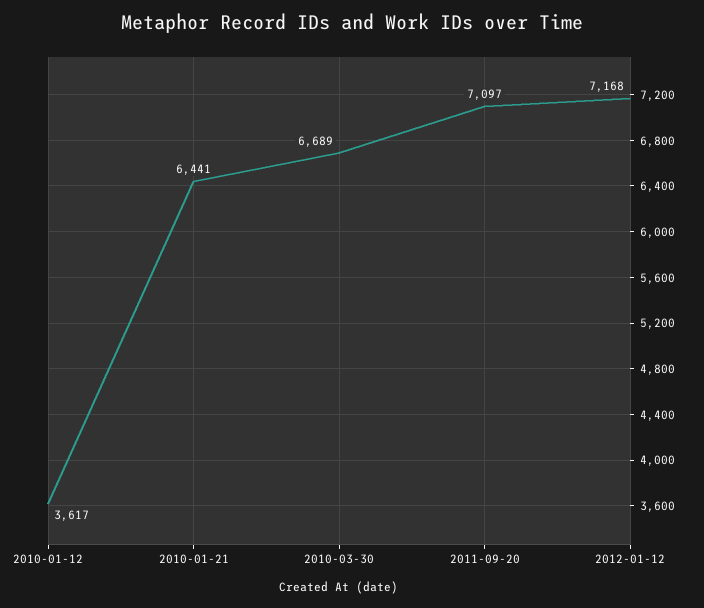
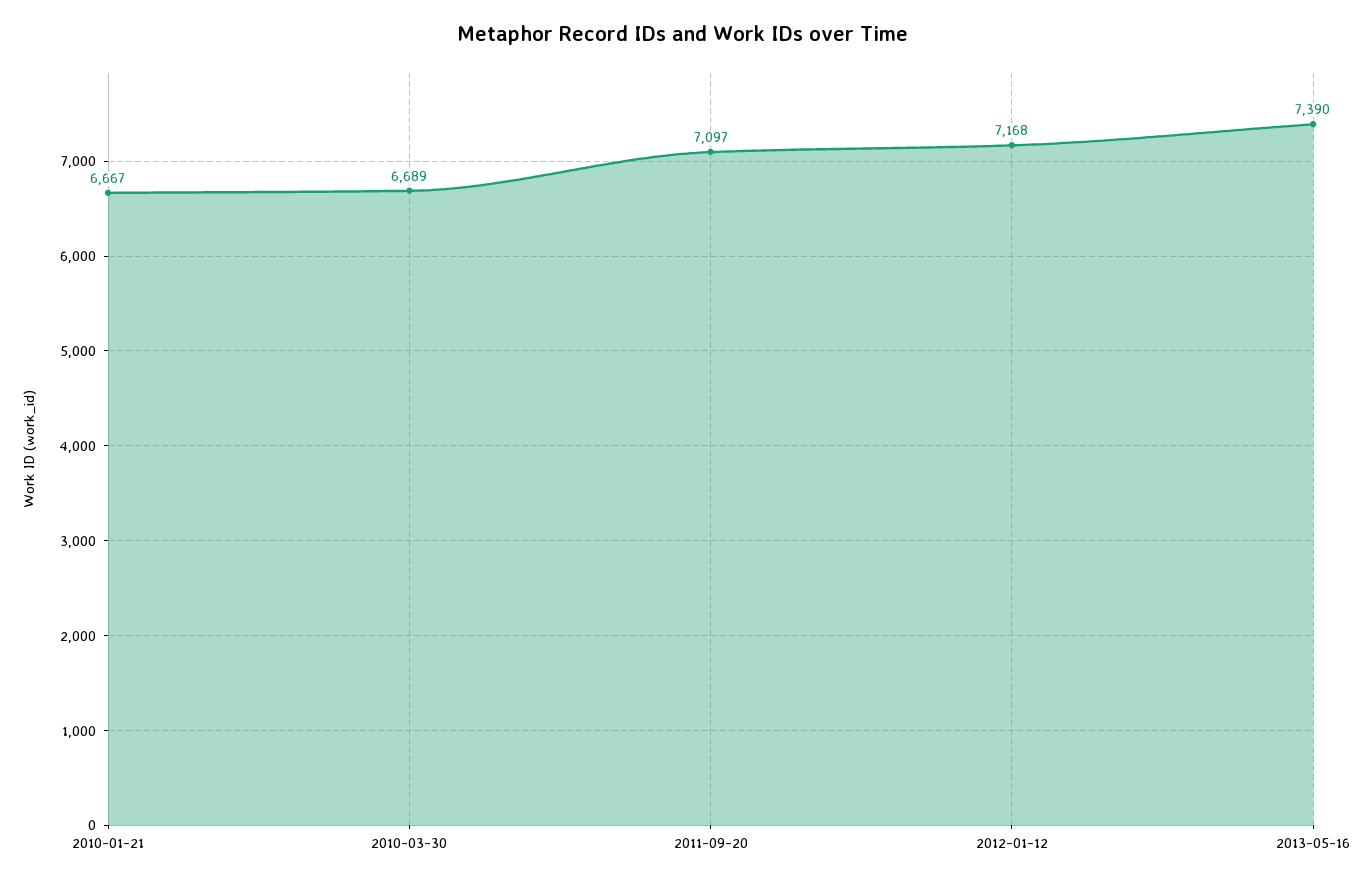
2010-01-12: 3617 -> none
2010-01-21: 6441 -> 6667
2013-05-16: none -> 7390

